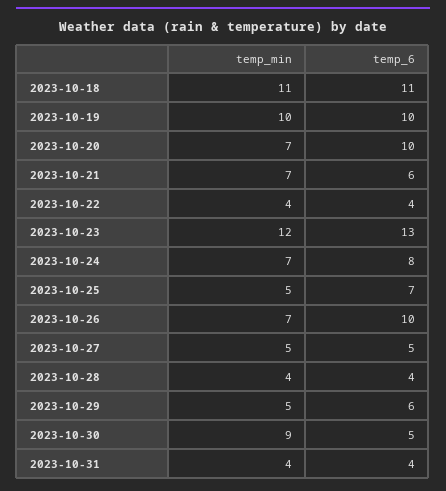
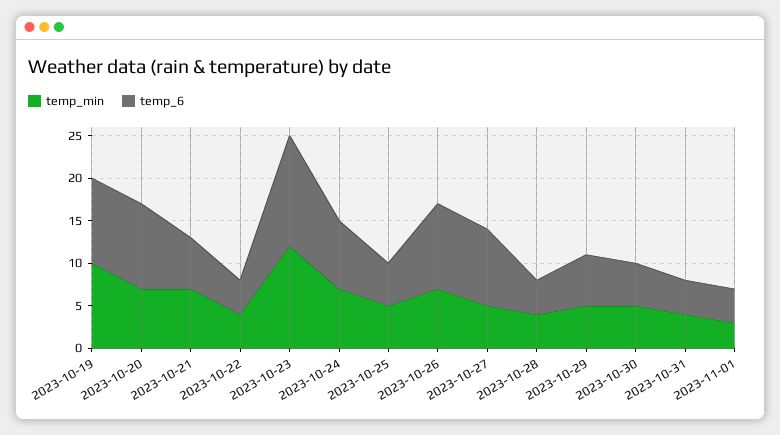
temp_min, 2023-10-18: 11 -> none
temp_6, 2023-10-18: 11 -> none
temp_6, 2023-10-25: 7 -> 5
temp_6, 2023-10-27: 5 -> 9
temp_min, 2023-10-30: 9 -> 5
temp_min, 2023-11-01: none -> 3
temp_6, 2023-11-01: none -> 4

